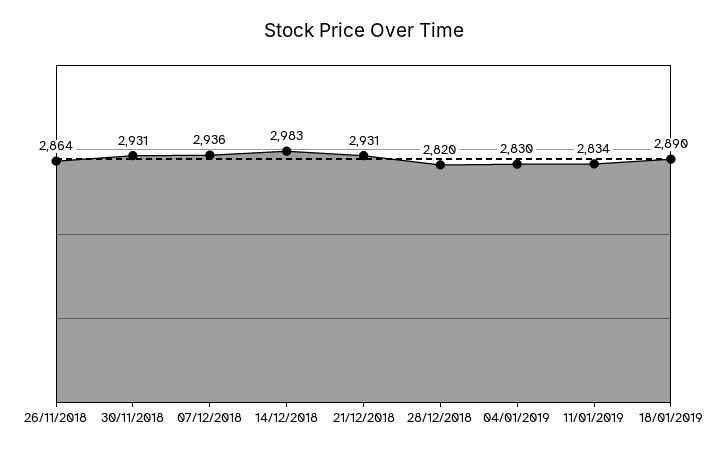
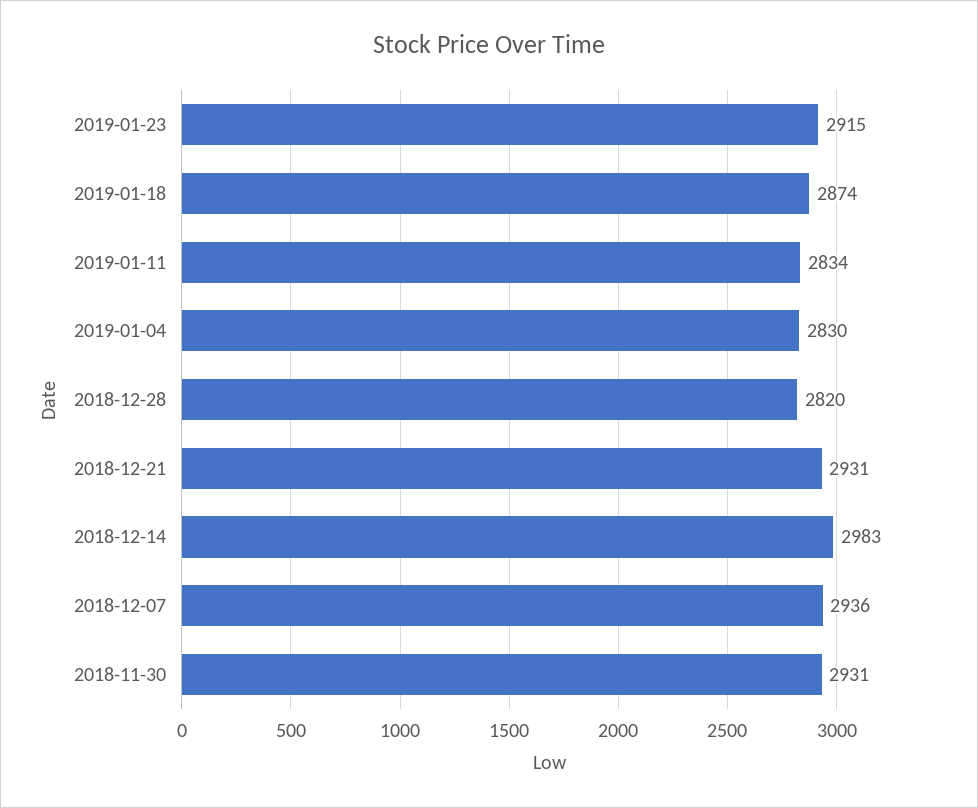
26/11/2018: 2864 -> none
18/01/2019: 2890 -> 2874
2019-01-23: none -> 2915

